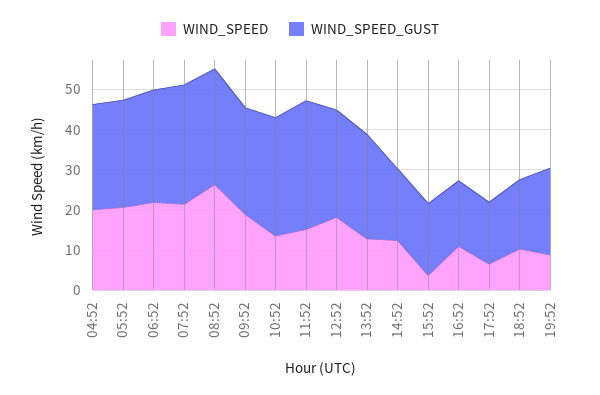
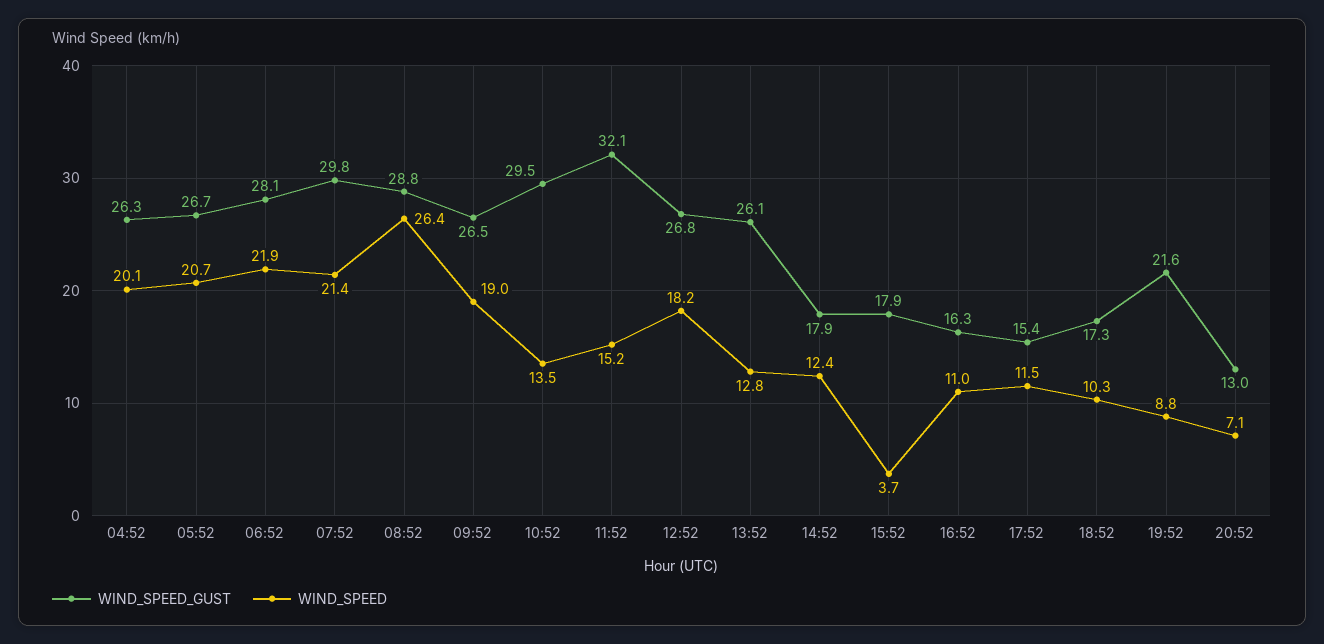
WIND_SPEED, 17:52: 6 -> 11.5
WIND_SPEED_GUST, 20:52: none -> 13
WIND_SPEED, 20:52: none -> 7.1

